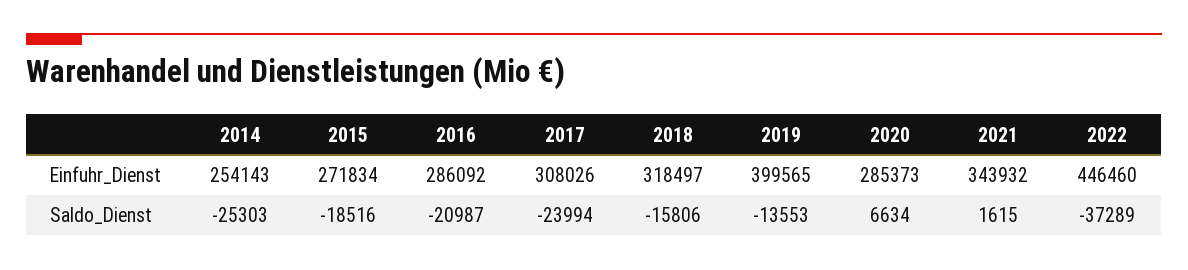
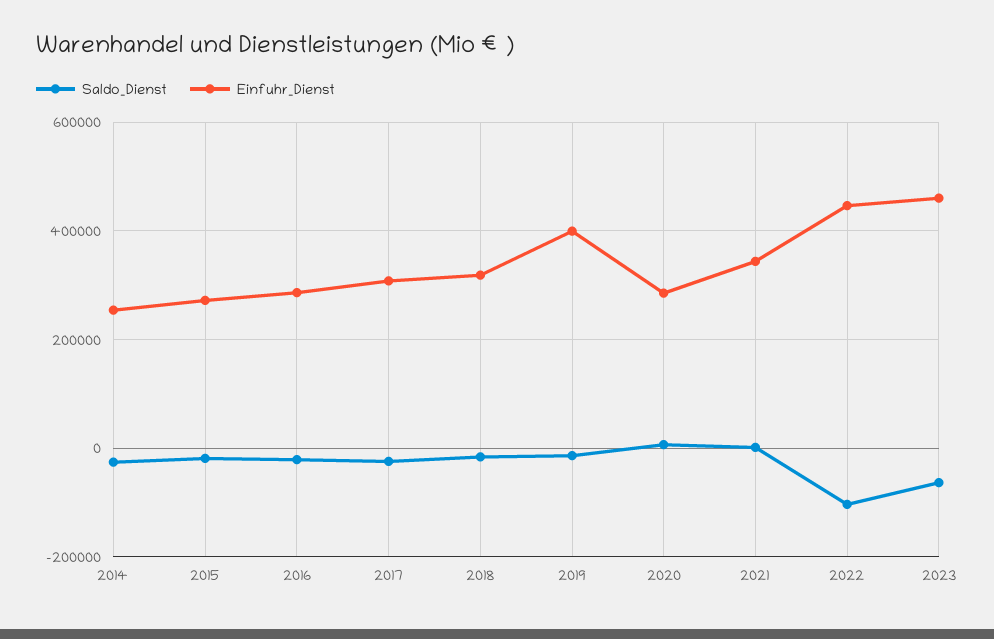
Saldo_Dienst, 2022: -37289 -> -100000
Saldo_Dienst, 2023: none -> -60000
Einfuhr_Dienst, 2023: none -> 460000

